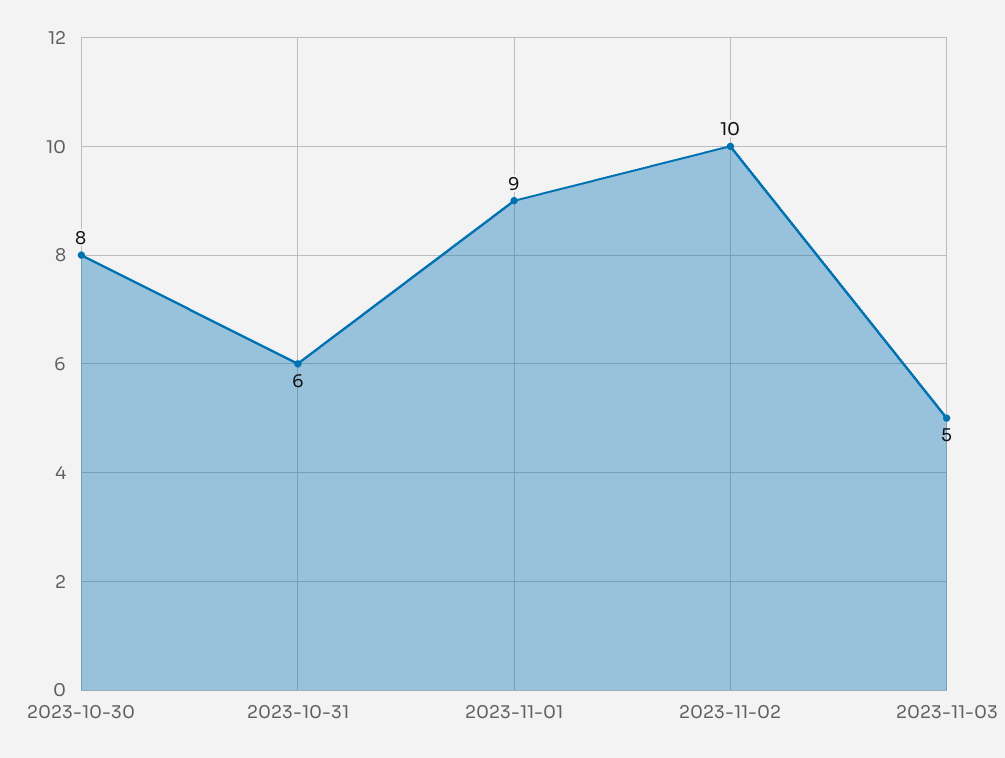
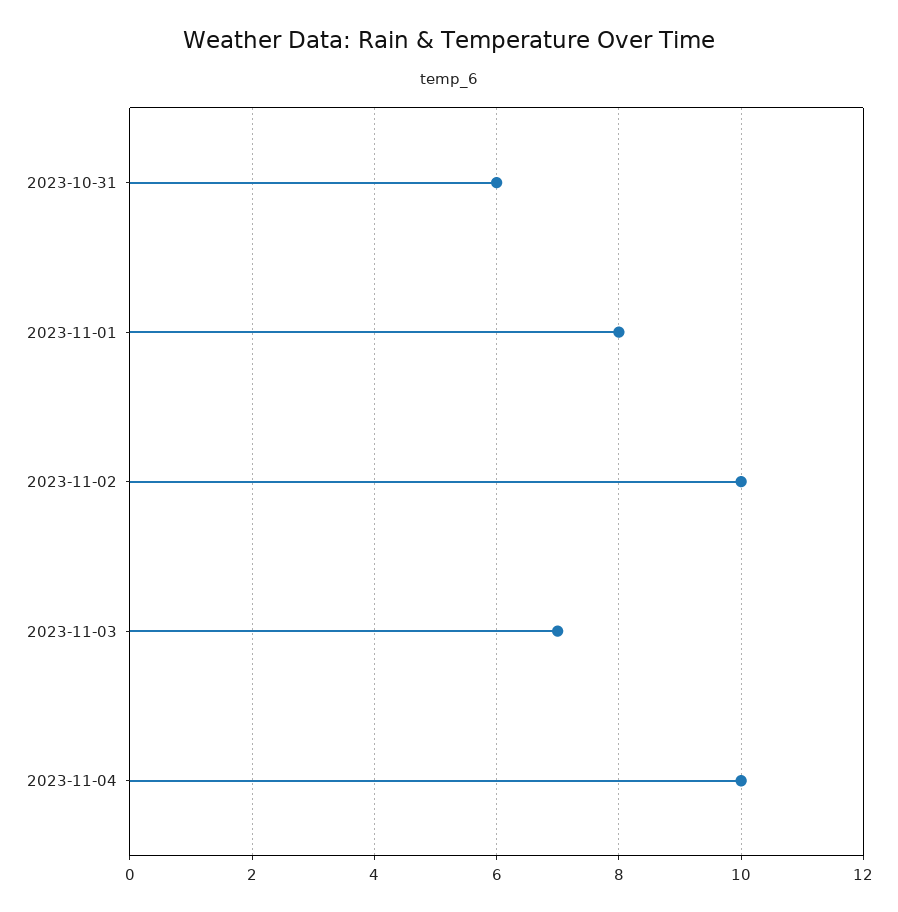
2023-10-30: 8 -> none
2023-11-01: 9 -> 8
2023-11-03: 5 -> 7
2023-11-04: none -> 10

